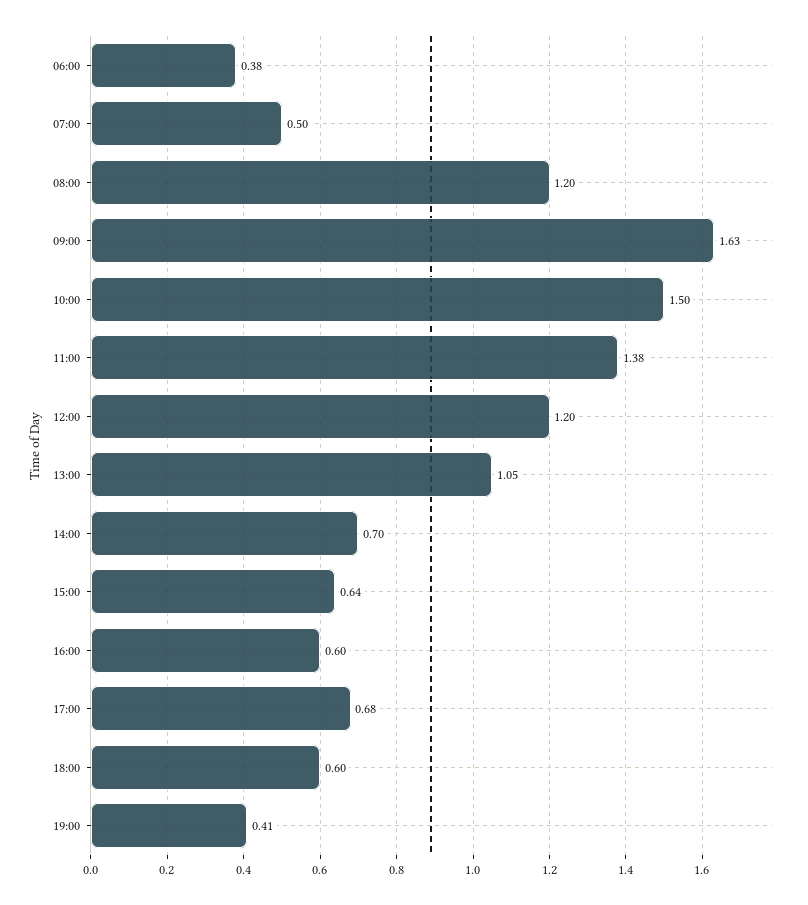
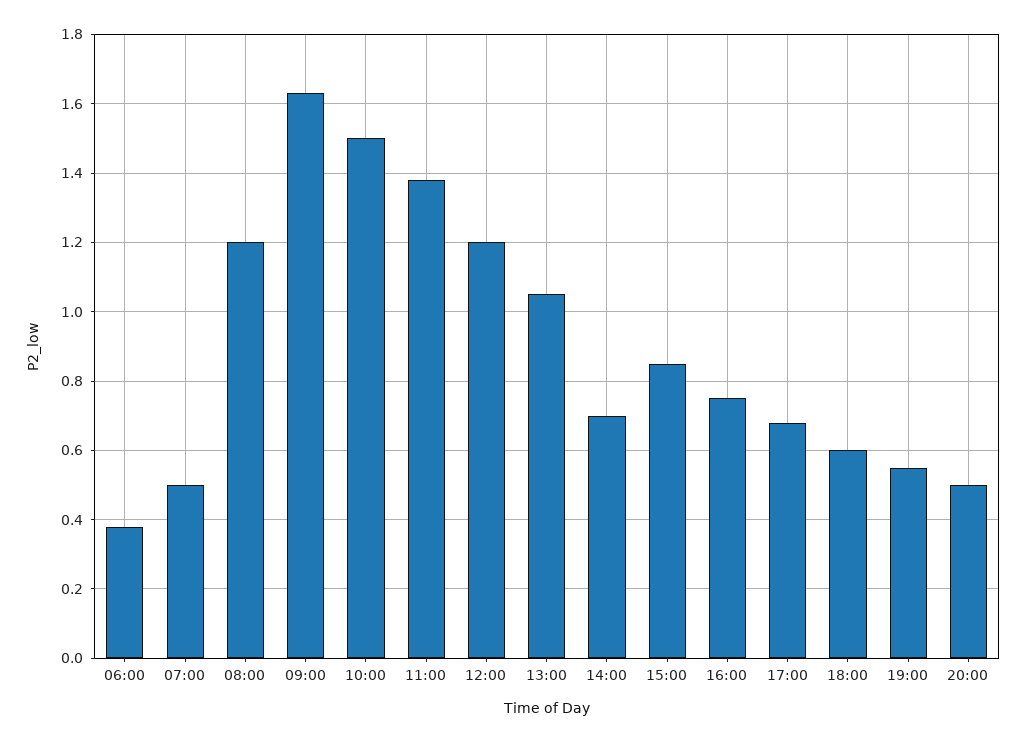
15:00: 0.64 -> 0.85
16:00: 0.6 -> 0.75
19:00: 0.41 -> 0.55
20:00: none -> 0.5

